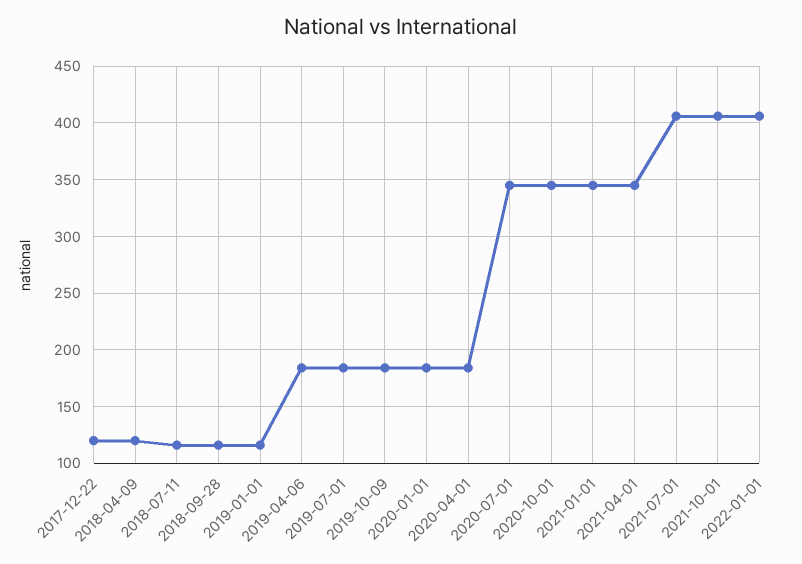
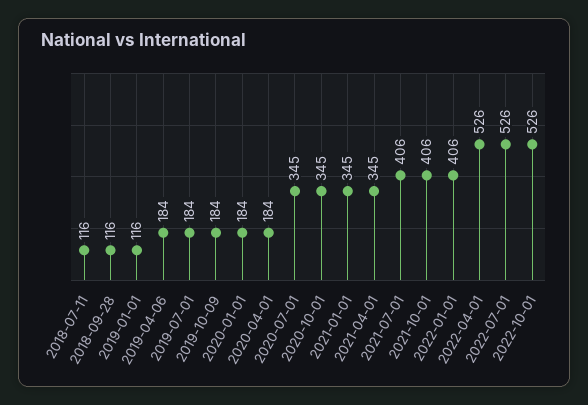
2017-12-22: 120 -> none
2018-04-09: 120 -> none
2022-04-01: none -> 526
2022-07-01: none -> 526
2022-10-01: none -> 526

